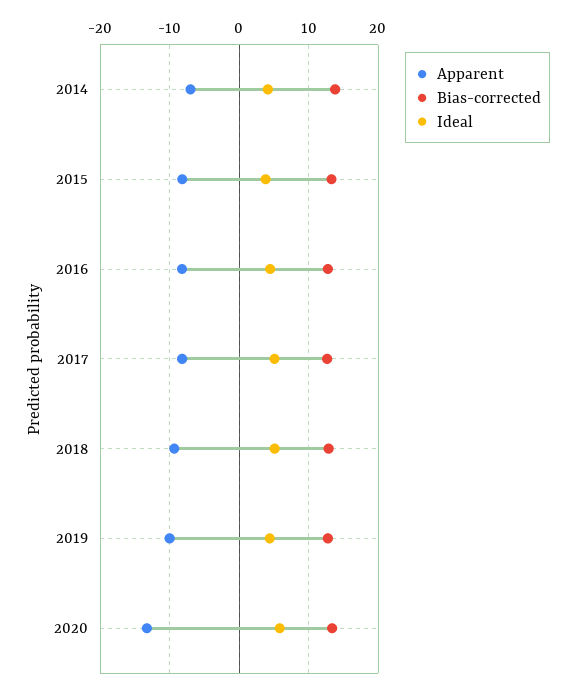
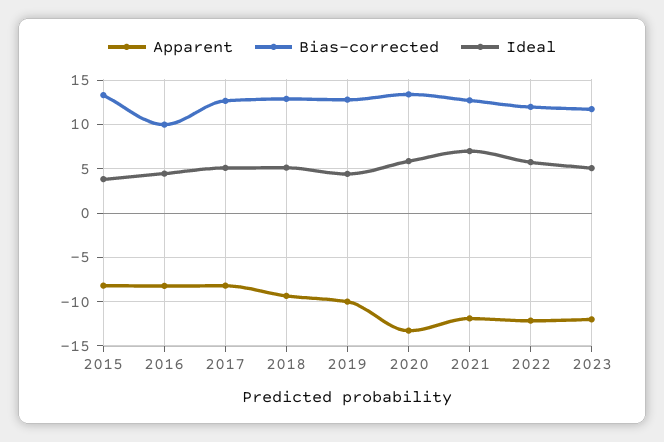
Apparent, 2014: -7 -> none
Bias-corrected, 2014: 14 -> none
Ideal, 2014: 4 -> none
Bias-corrected, 2016: 13 -> 10
Apparent, 2021: none -> -12
Bias-corrected, 2021: none -> 13
Ideal, 2021: none -> 7
Apparent, 2022: none -> -12
Bias-corrected, 2022: none -> 12
Ideal, 2022: none -> 6
Apparent, 2023: none -> -12
Bias-corrected, 2023: none -> 12
Ideal, 2023: none -> 5

